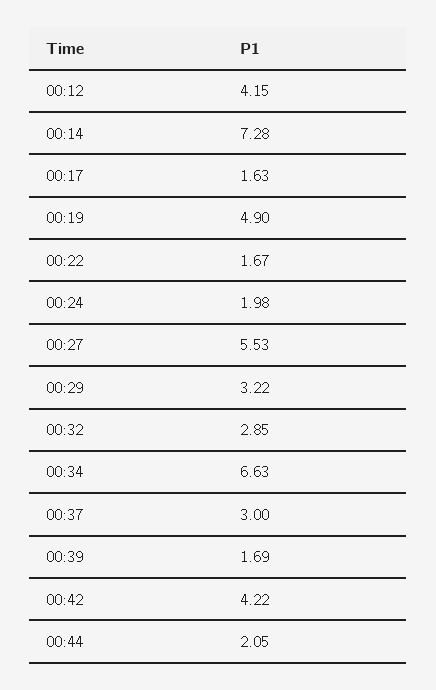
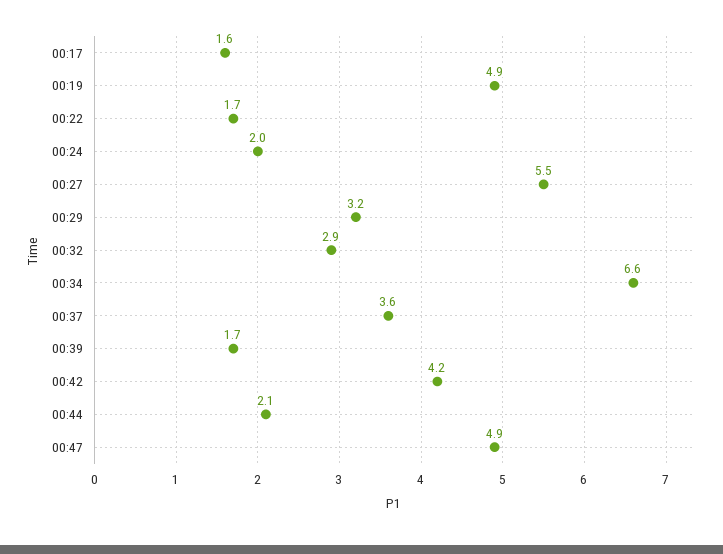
00:12: 4.15 -> none
00:14: 7.28 -> none
00:37: 3 -> 3.6
00:47: none -> 4.9

